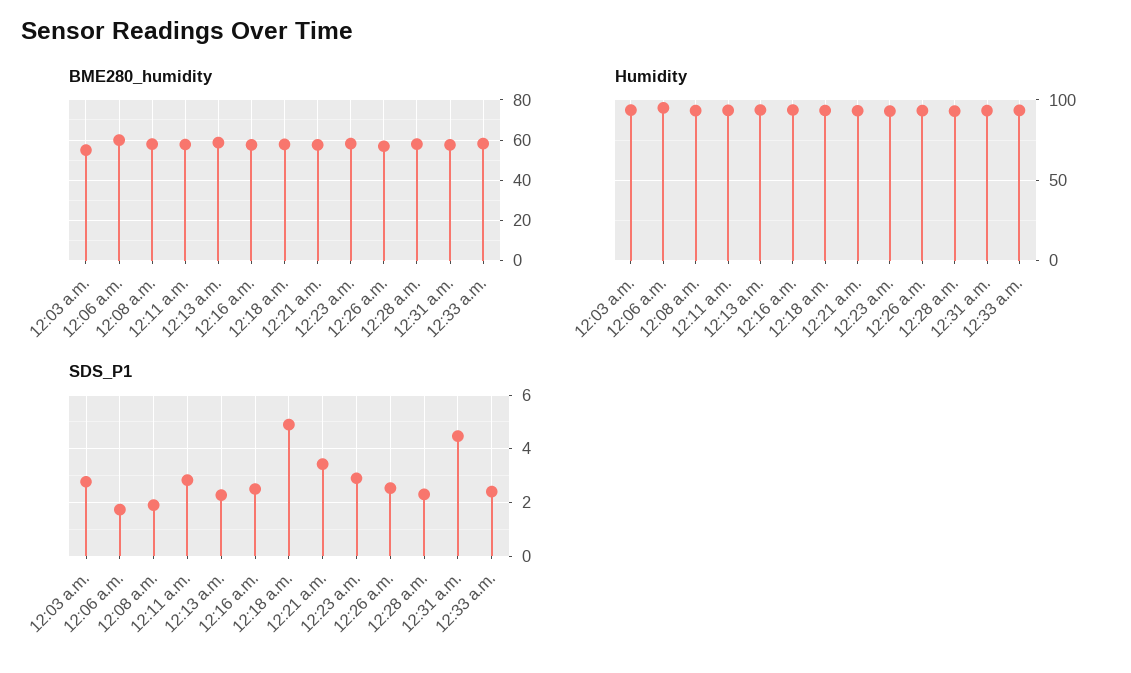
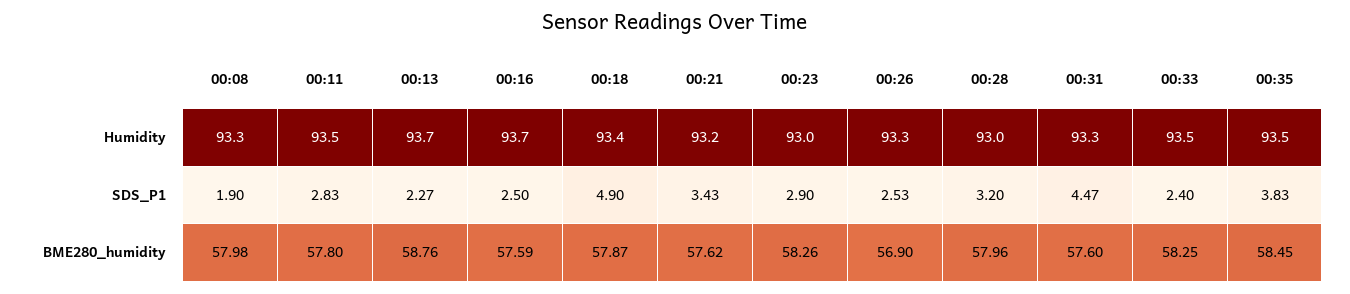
BME280_humidity, 12:03 a.m.: 55 -> none
BME280_humidity, 12:06 a.m.: 60 -> none
Humidity, 12:03 a.m.: 95 -> none
Humidity, 12:06 a.m.: 95 -> none
SDS_P1, 12:03 a.m.: 2.75 -> none
SDS_P1, 12:06 a.m.: 1.75 -> none
SDS_P1, 12:28 a.m.: 2.25 -> 3.2
Humidity, 00:35: none -> 93.5
SDS_P1, 00:35: none -> 3.83
BME280_humidity, 00:35: none -> 58.45

